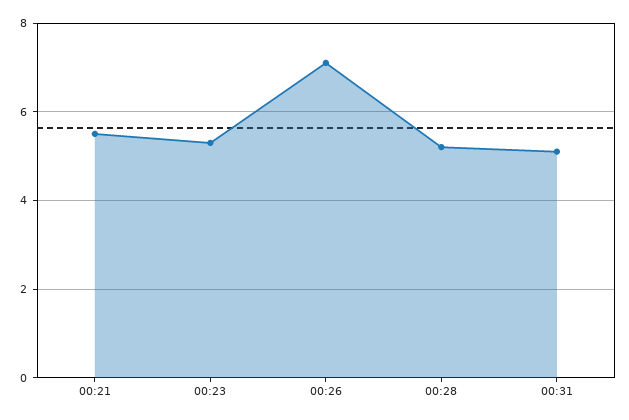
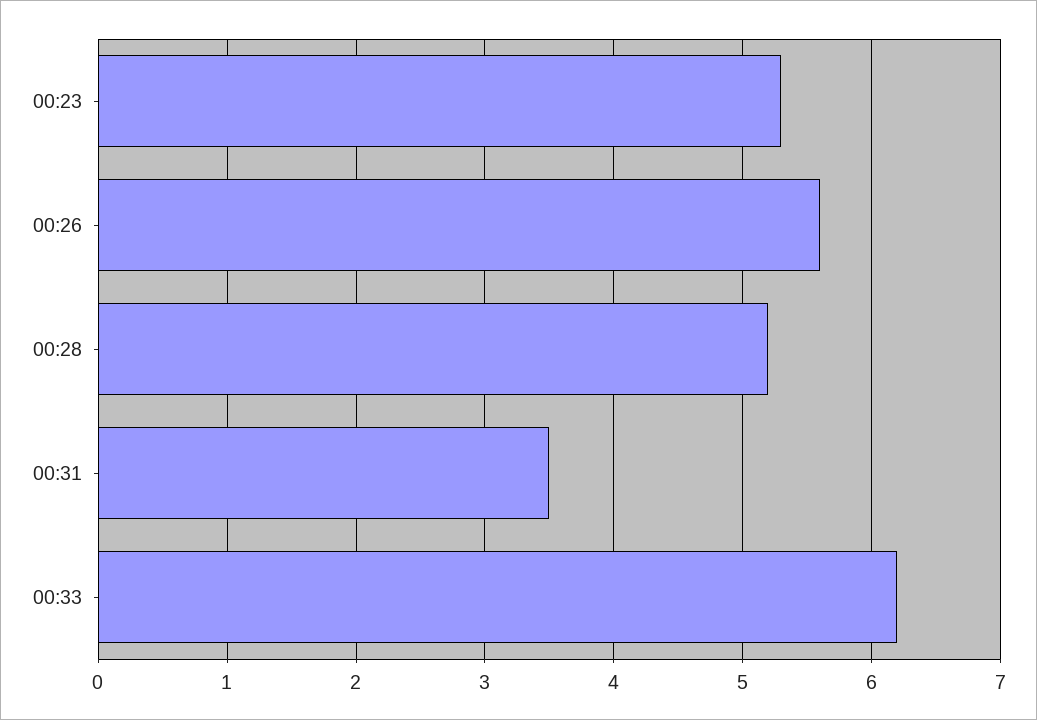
00:21: 5.5 -> none
00:26: 7 -> 5.6
00:31: 5 -> 3.5
00:33: none -> 6.2

